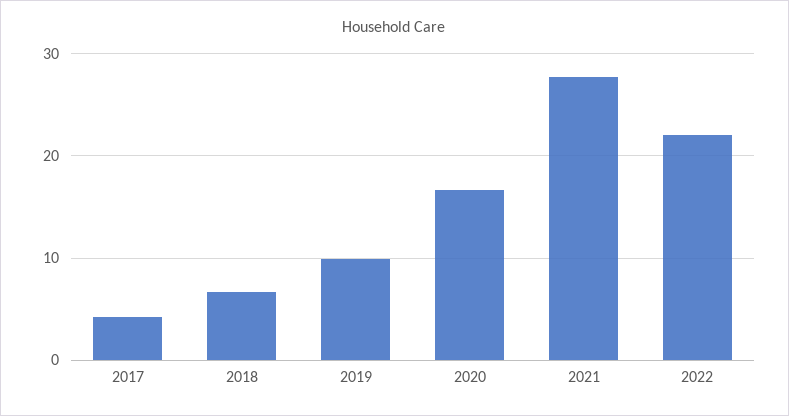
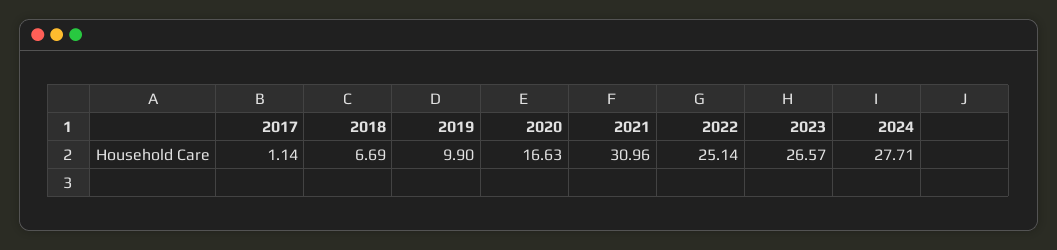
2017: 4 -> 1.14
2021: 28 -> 30.96
2022: 22 -> 25.14
2023: none -> 26.57
2024: none -> 27.71

